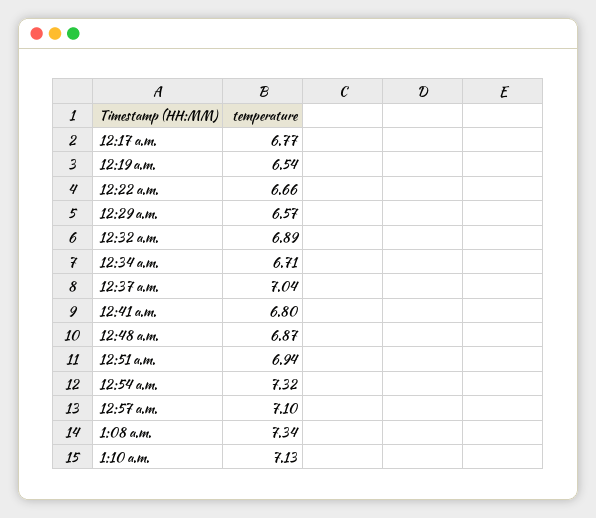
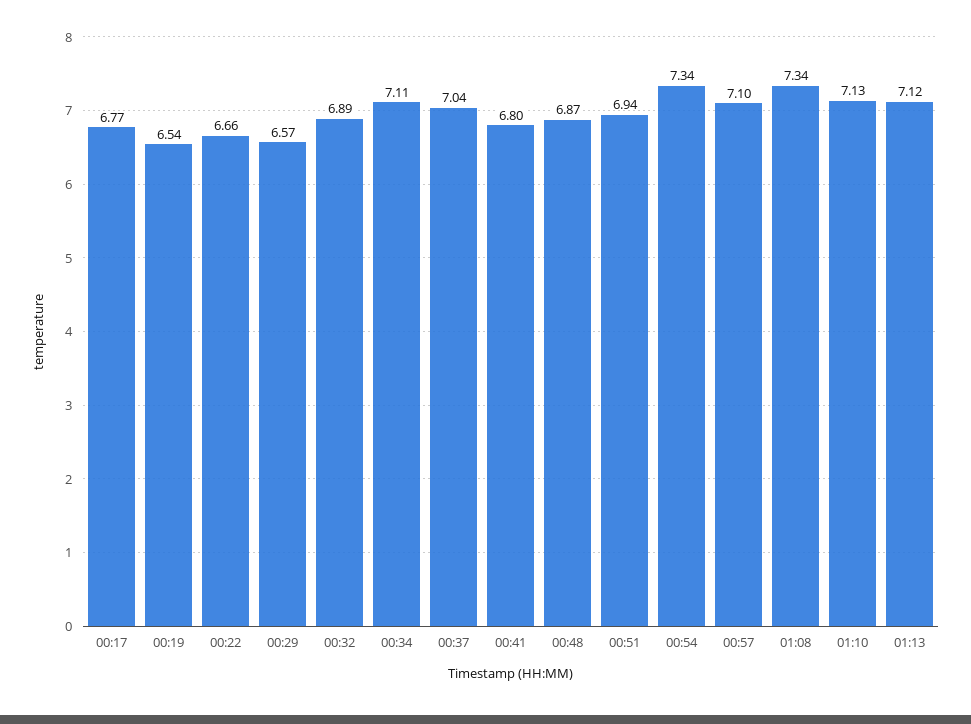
12:34 a.m.: 6.71 -> 7.11
12:54 a.m.: 7.32 -> 7.34
01:13: none -> 7.12

